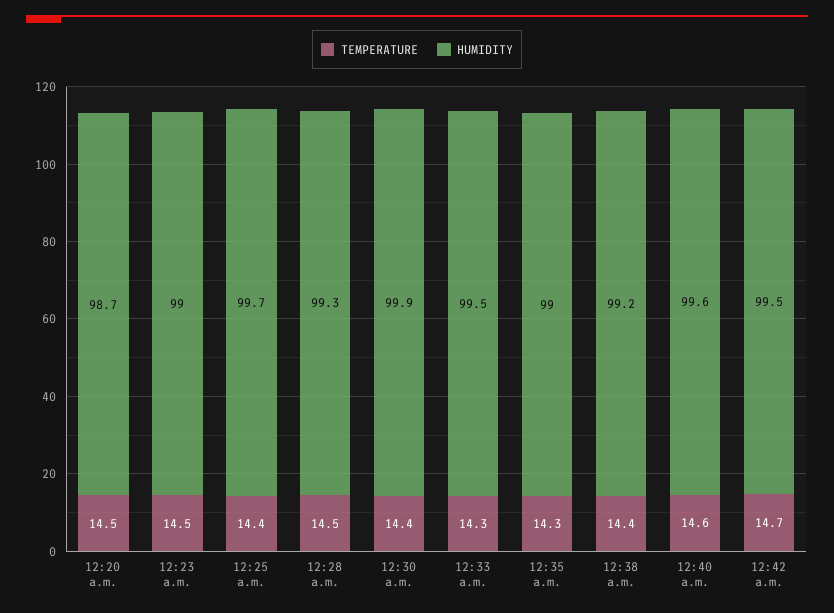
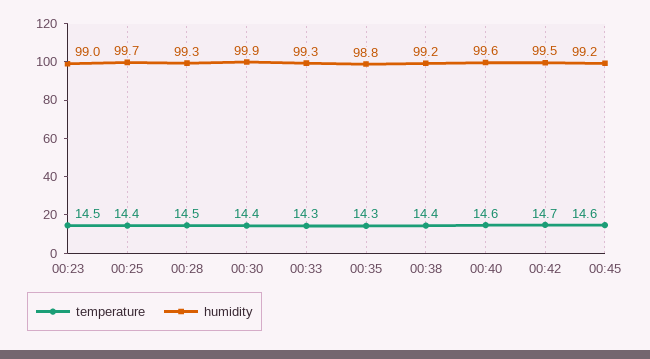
TEMPERATURE, 12:20 a.m.: 14.5 -> none
HUMIDITY, 12:20 a.m.: 98.7 -> none
HUMIDITY, 12:33 a.m.: 99.5 -> 99.3
HUMIDITY, 12:35 a.m.: 99 -> 98.8
TEMPERATURE, 00:45: none -> 14.6
HUMIDITY, 00:45: none -> 99.2

